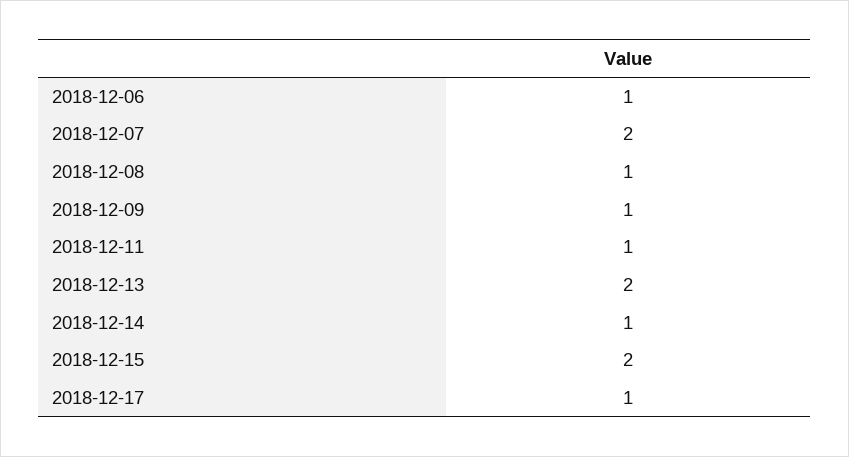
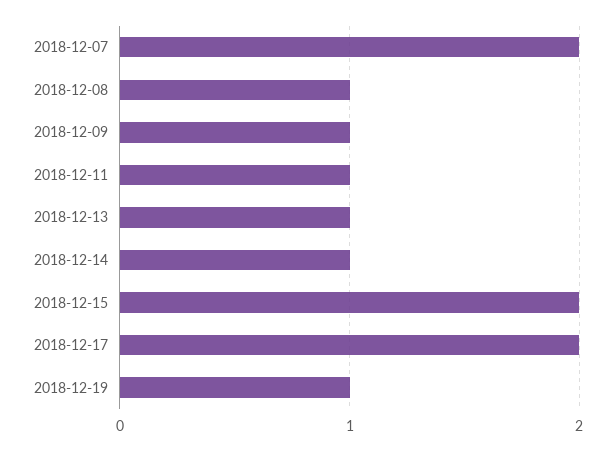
2018-12-06: 1 -> none
2018-12-13: 2 -> 1
2018-12-17: 1 -> 2
2018-12-19: none -> 1

